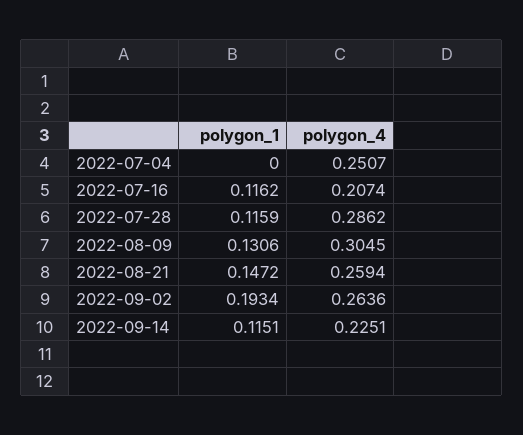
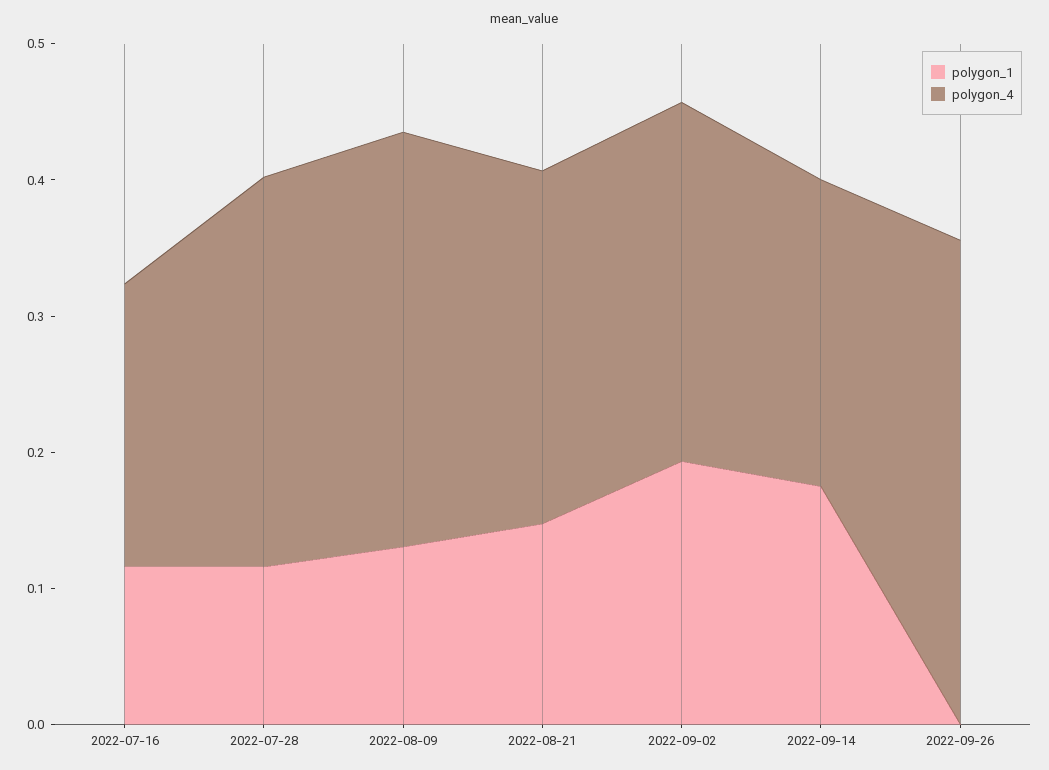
polygon_1, 2022-07-04: 0 -> none
polygon_4, 2022-07-04: 0.2507 -> none
polygon_1, 2022-09-14: 0.1151 -> 0.18
polygon_1, 2022-09-26: none -> 0
polygon_4, 2022-09-26: none -> 0.36

